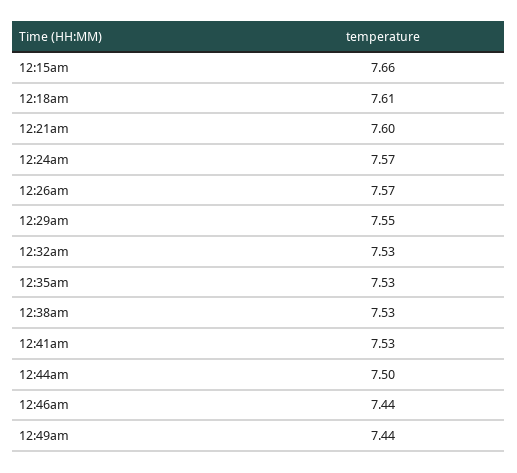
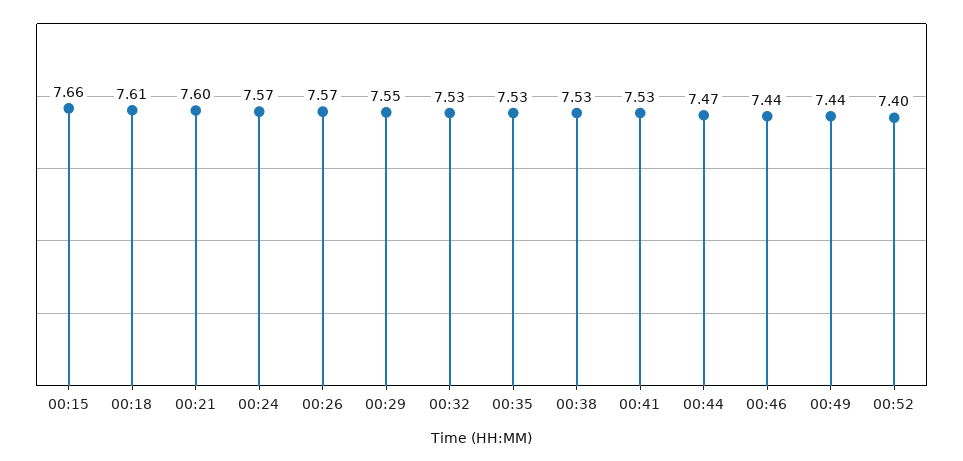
12:44am: 7.5 -> 7.47
00:52: none -> 7.4

